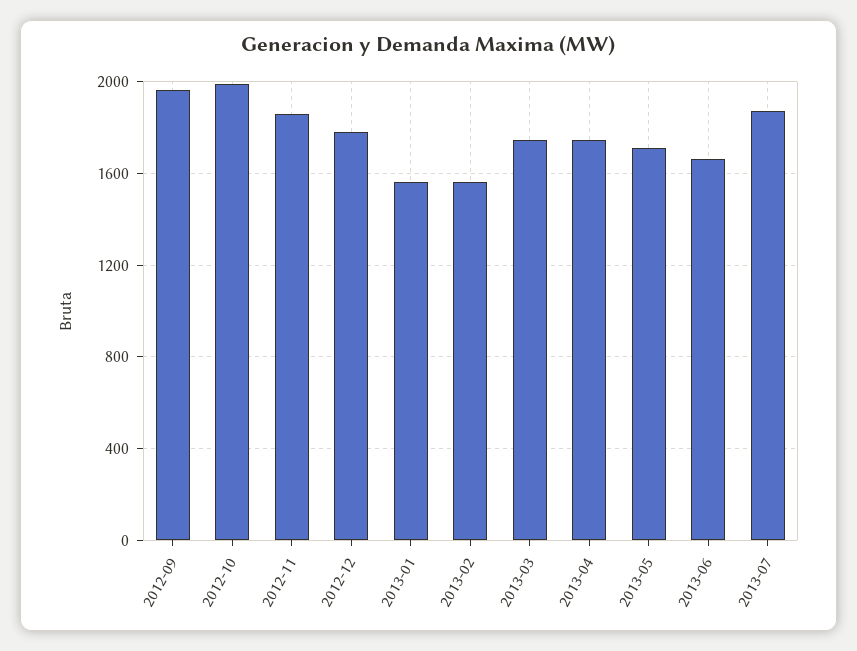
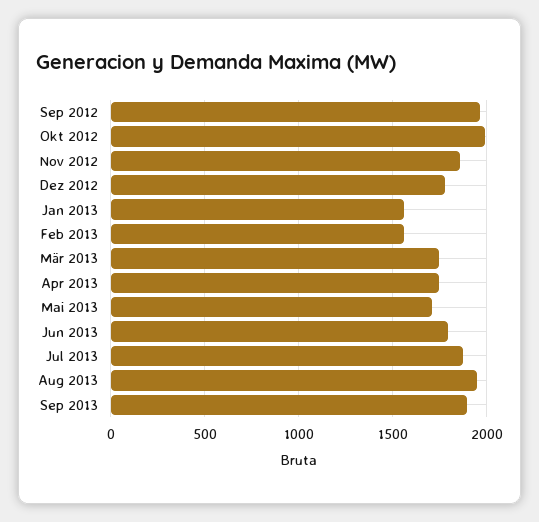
2013-06: 1650 -> 1800
Aug 2013: none -> 1950
Sep 2013: none -> 1900

